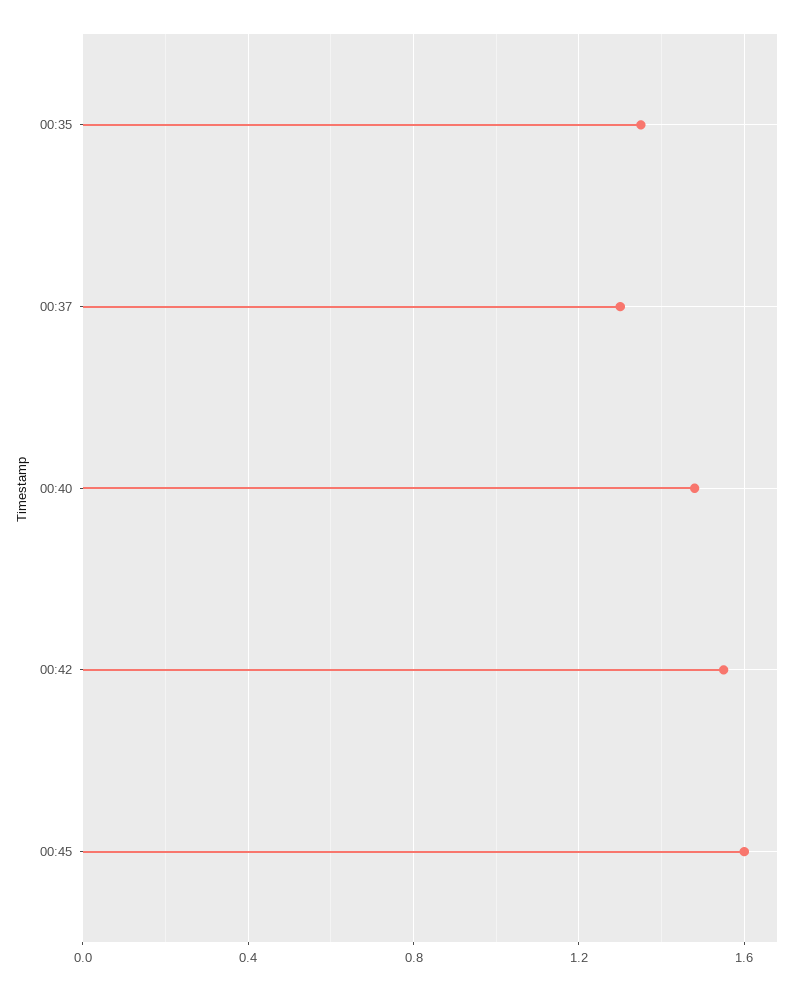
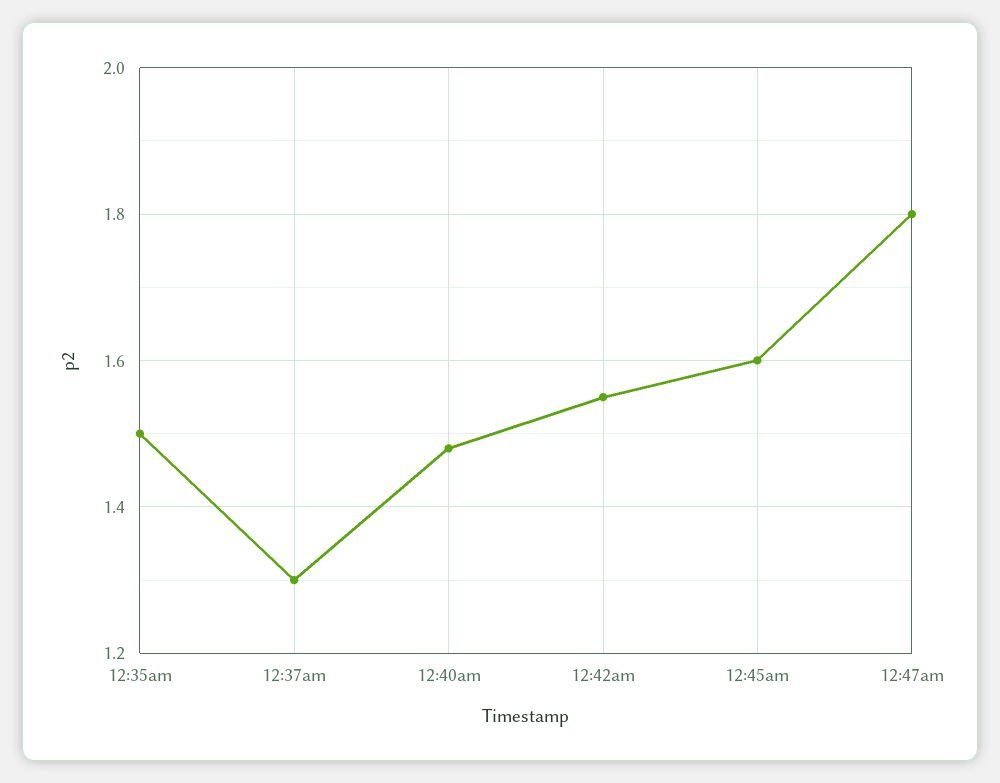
00:35: 1.35 -> 1.5
12:47am: none -> 1.8

